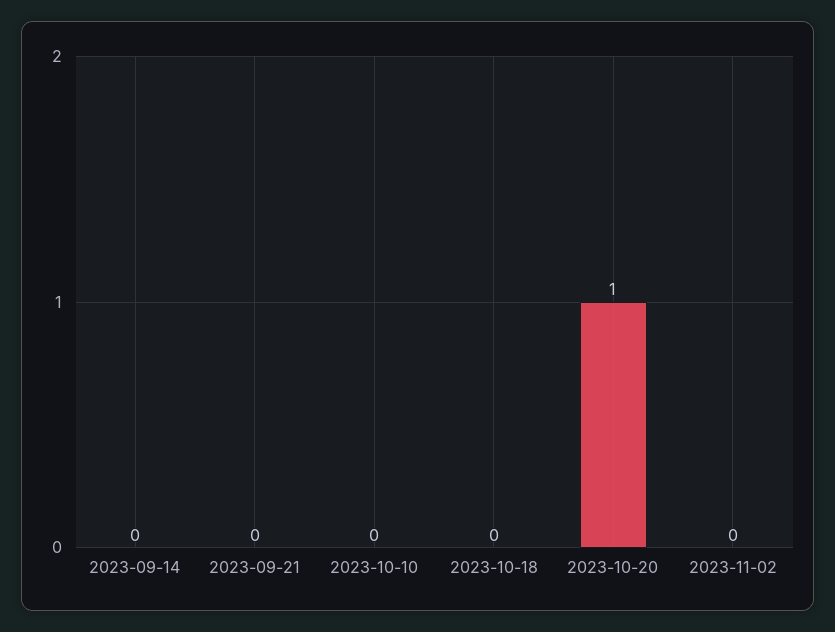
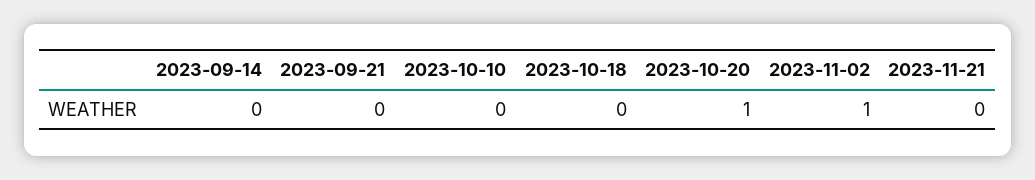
2023-11-02: 0 -> 1
2023-11-21: none -> 0

